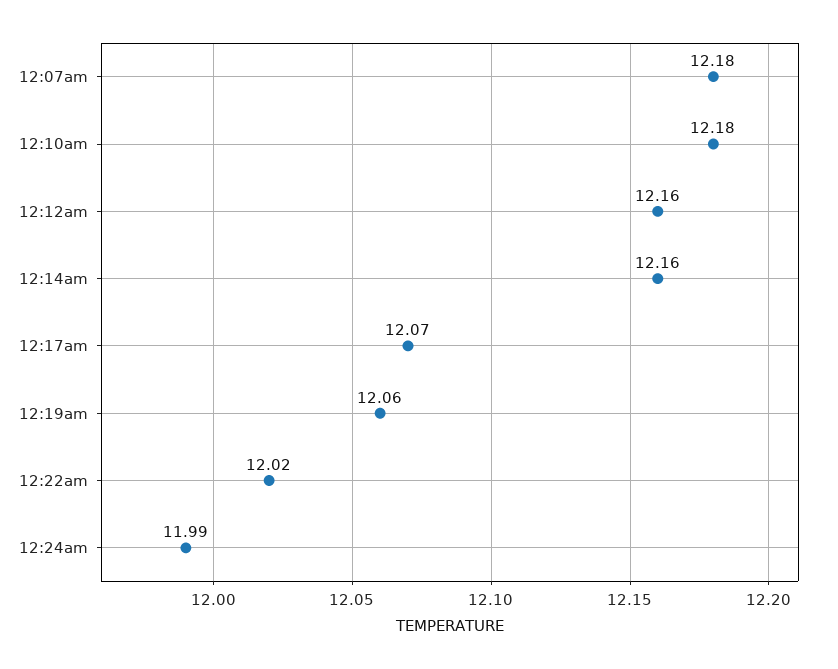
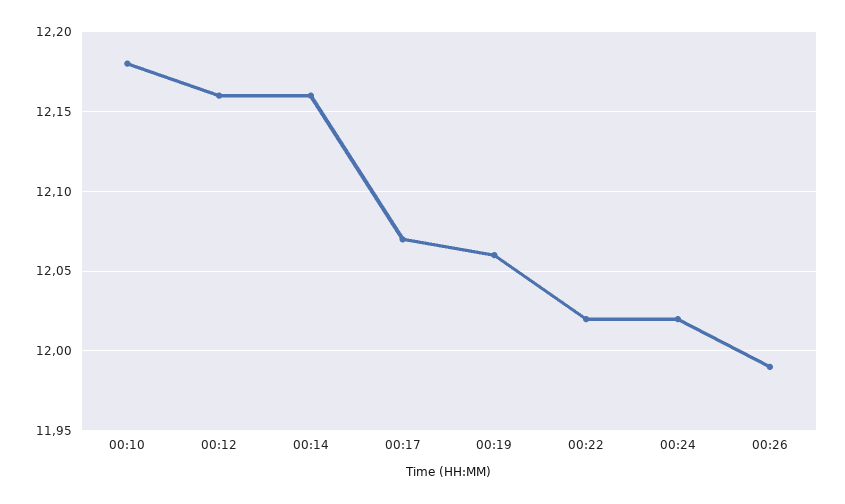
12:07am: 12.18 -> none
12:24am: 11.99 -> 12.02
00:26: none -> 11.99

